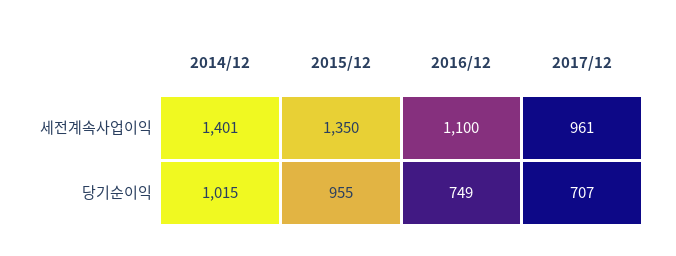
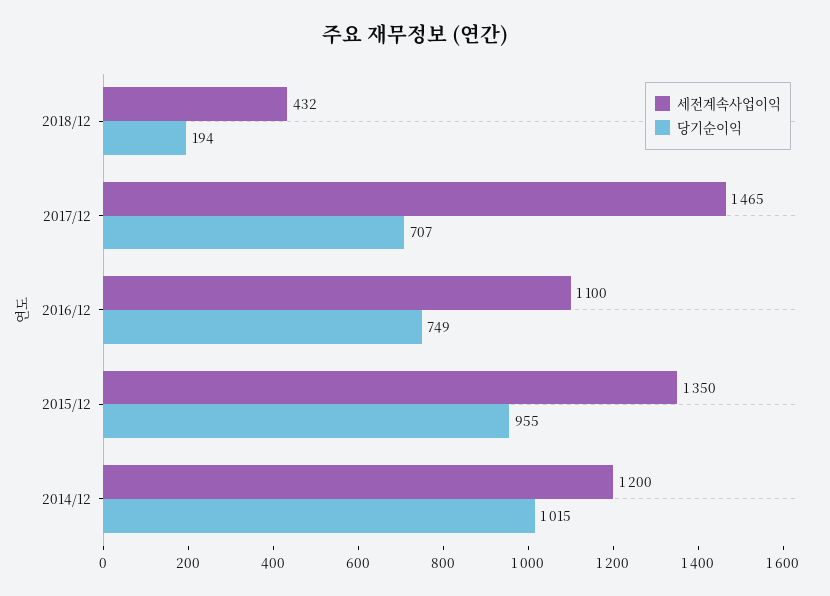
세전계속사업이익, 2014/12: 1401 -> 1200
세전계속사업이익, 2017/12: 961 -> 1465
세전계속사업이익, 2018/12: none -> 432
당기순이익, 2018/12: none -> 194

